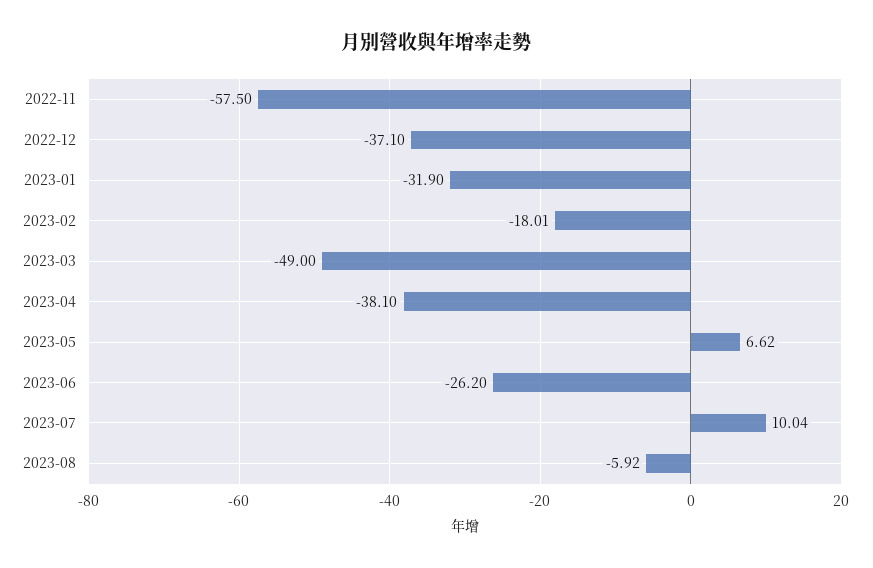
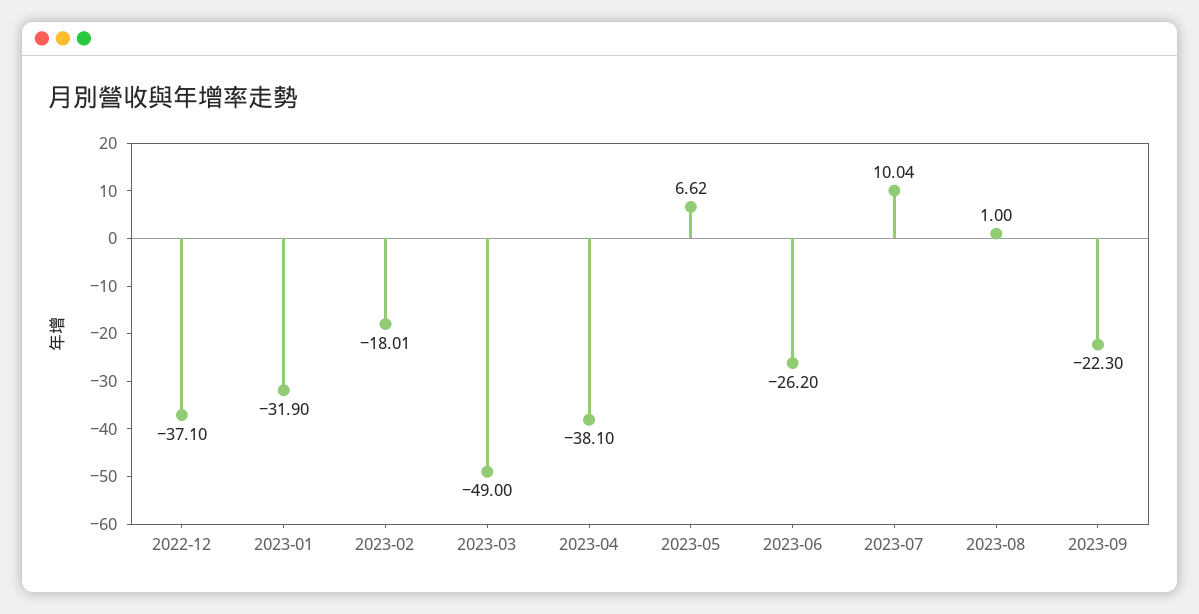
2022-11: -57.5 -> none
2023-08: -5.92 -> 1
2023-09: none -> -22.3

